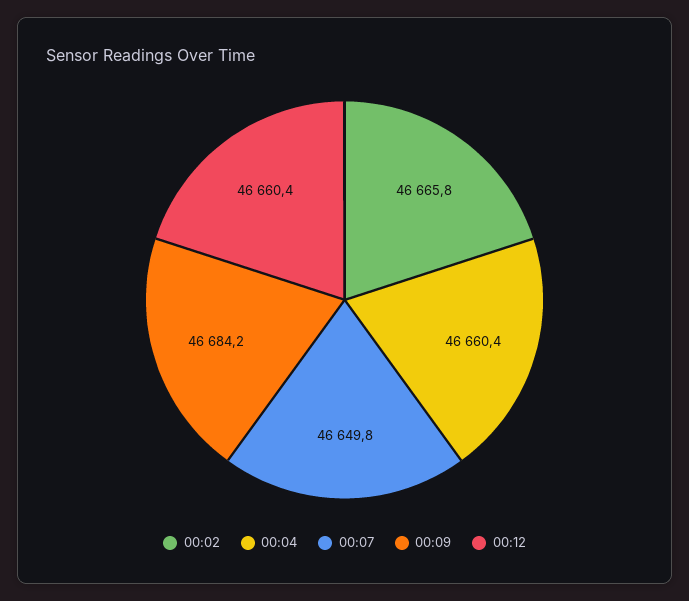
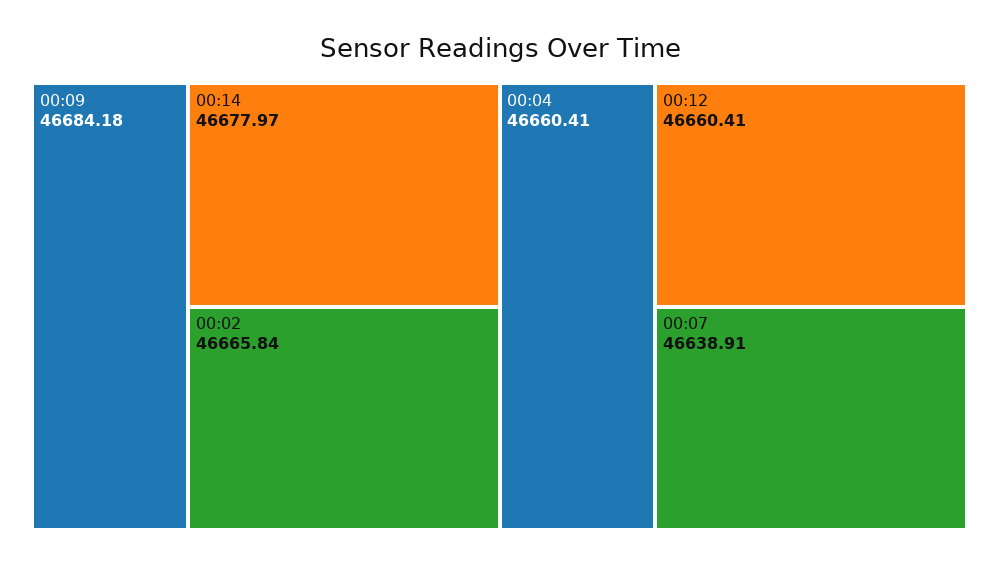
00:07: 46649.8 -> 46638.91
00:14: none -> 46677.97

